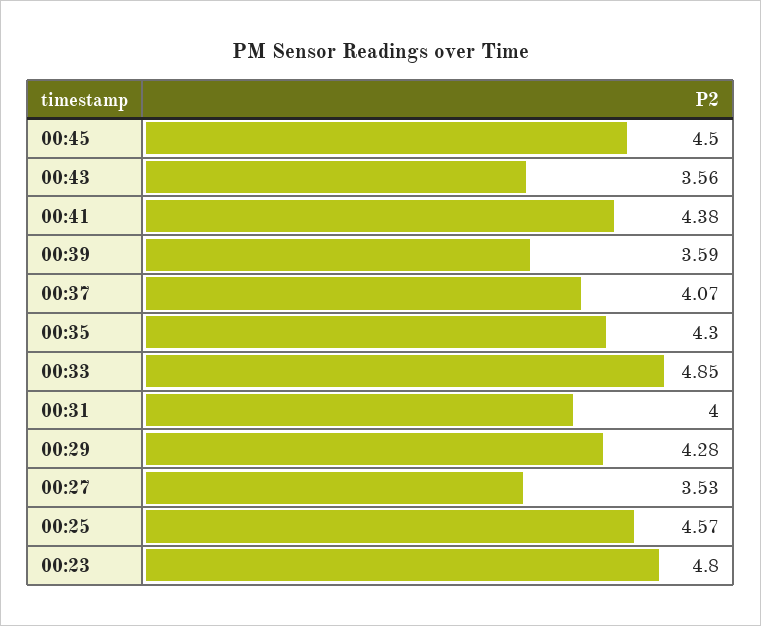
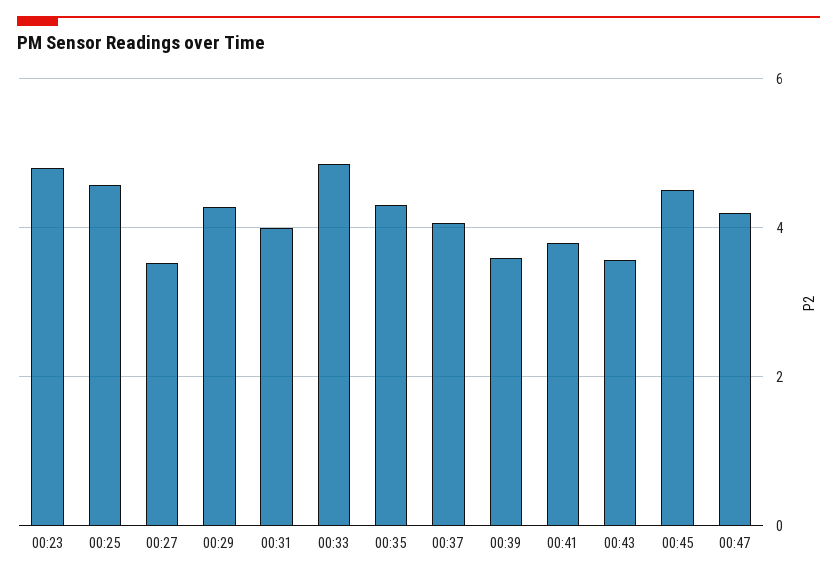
00:41: 4.38 -> 3.8
00:47: none -> 4.2

